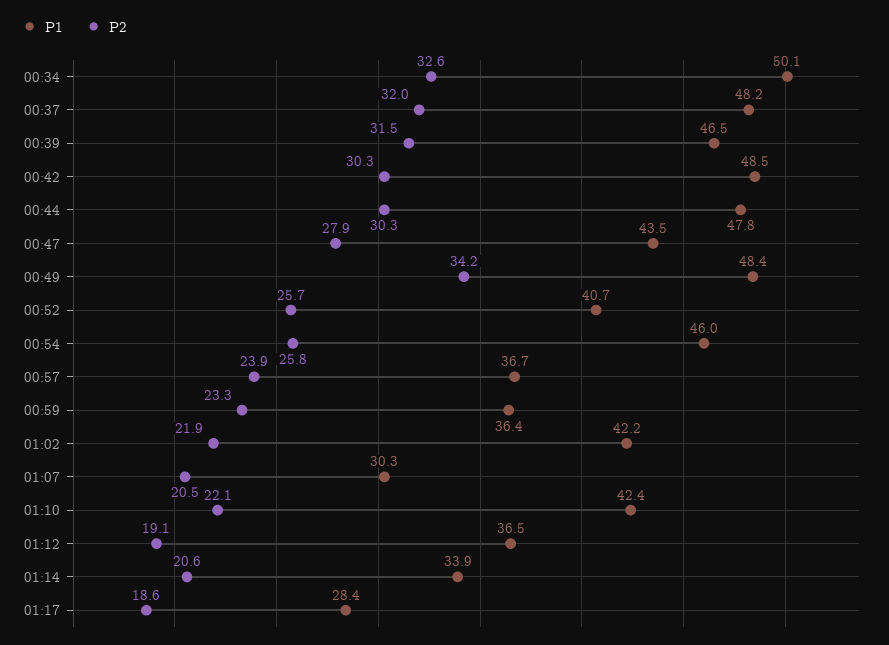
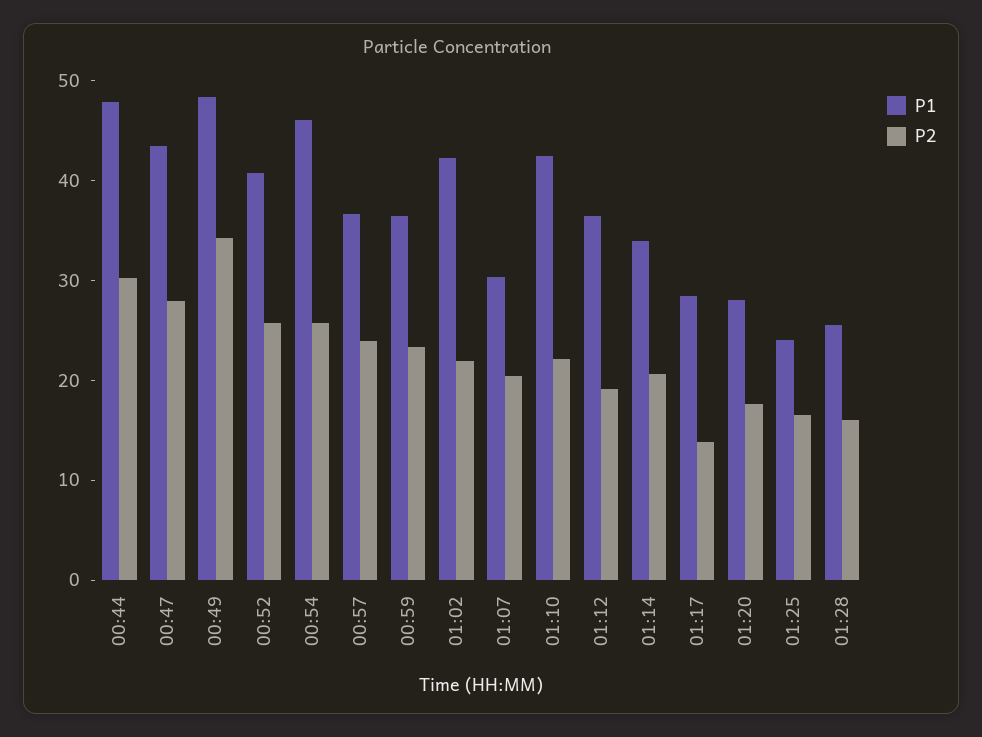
P1, 00:34: 50.1 -> none
P2, 00:34: 32.6 -> none
P1, 00:37: 48.2 -> none
P2, 00:37: 32 -> none
P1, 00:39: 46.5 -> none
P2, 00:39: 31.5 -> none
P1, 00:42: 48.5 -> none
P2, 00:42: 30.3 -> none
P2, 01:17: 18.6 -> 14
P1, 01:20: none -> 28
P2, 01:20: none -> 18
P1, 01:25: none -> 24
P2, 01:25: none -> 16
P1, 01:28: none -> 26
P2, 01:28: none -> 16

